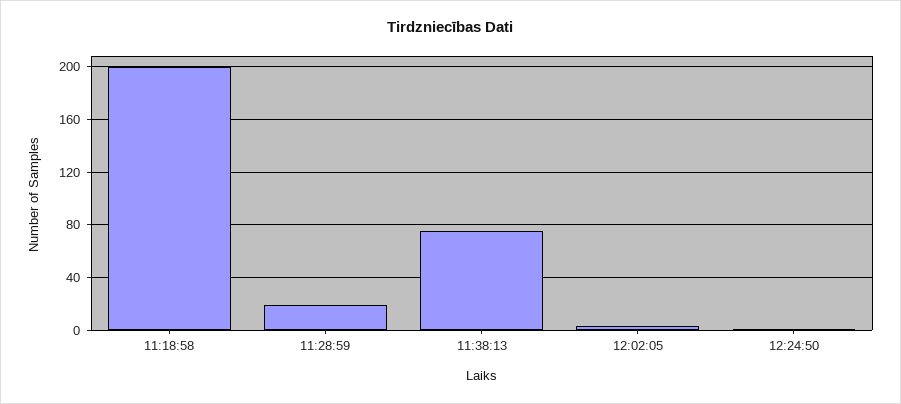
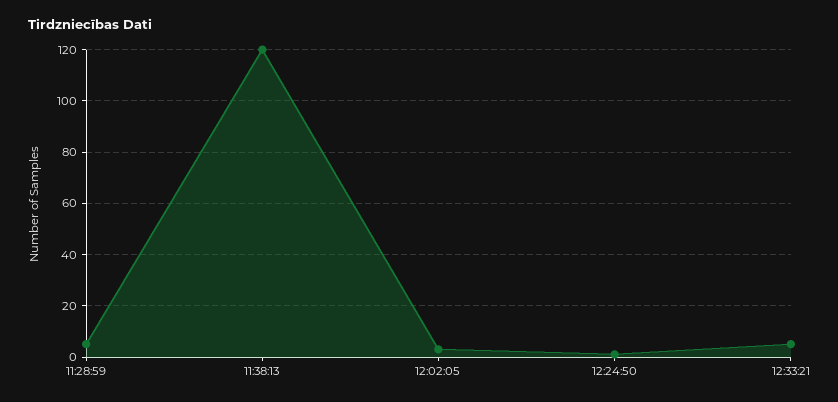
11:18:58: 200 -> none
11:28:59: 20 -> 5
11:38:13: 75 -> 120
12:33:21: none -> 5

